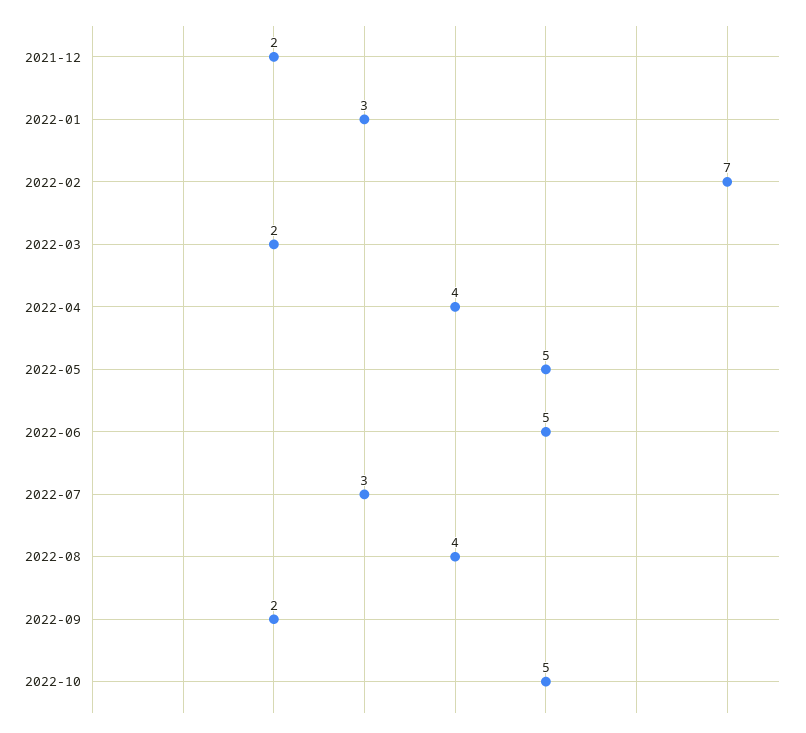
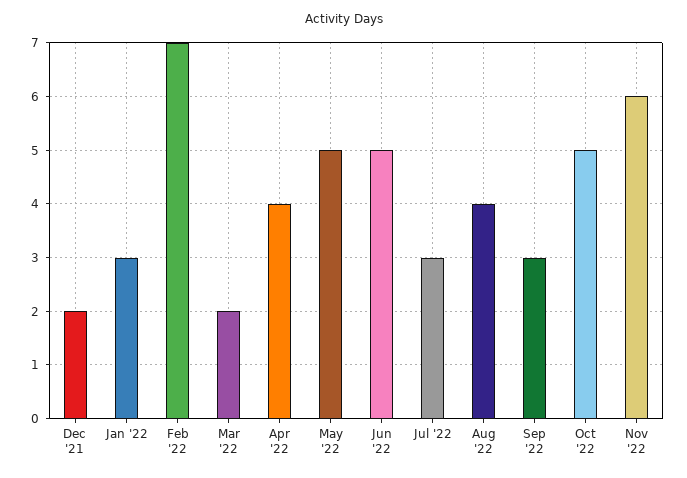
2022-09: 2 -> 3
Nov '22: none -> 6

